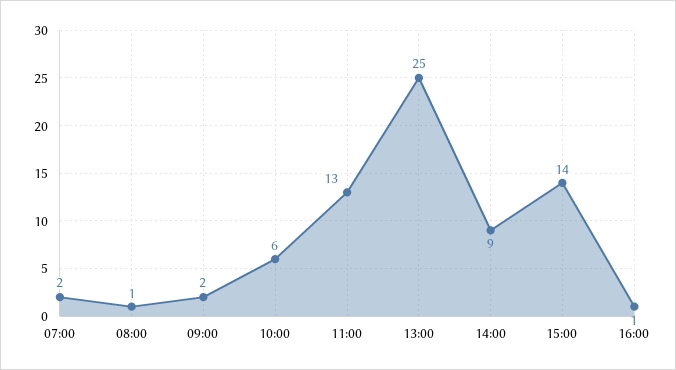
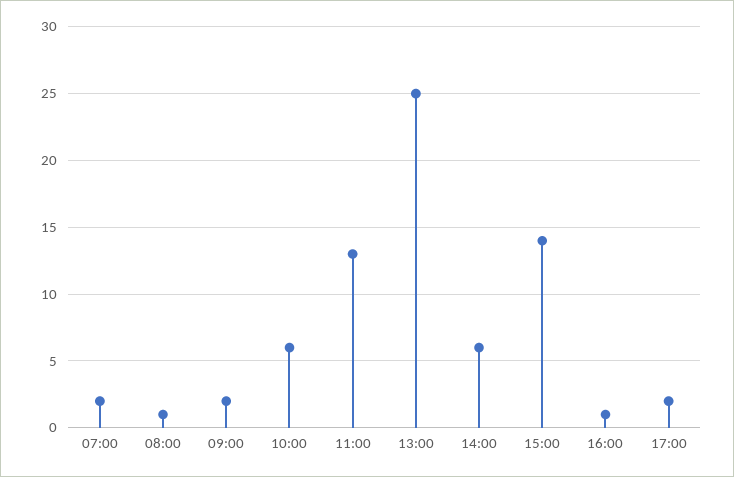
14:00: 9 -> 6
17:00: none -> 2

